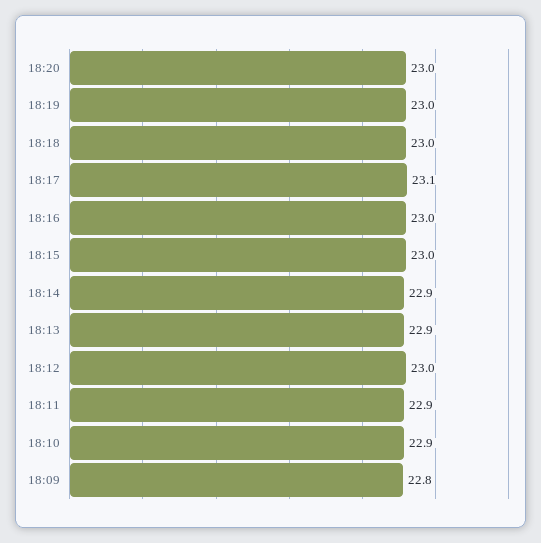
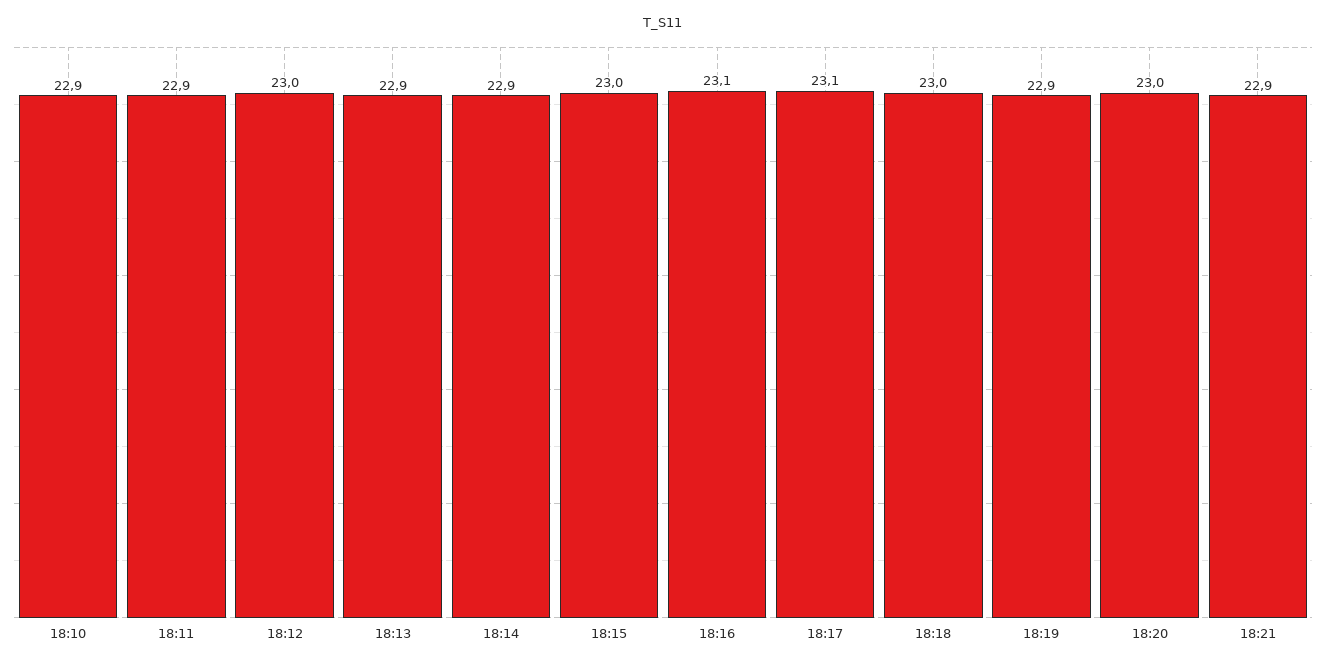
18:19: 23 -> 22.9
18:16: 23 -> 23.1
18:09: 22.8 -> none
18:21: none -> 22.9

